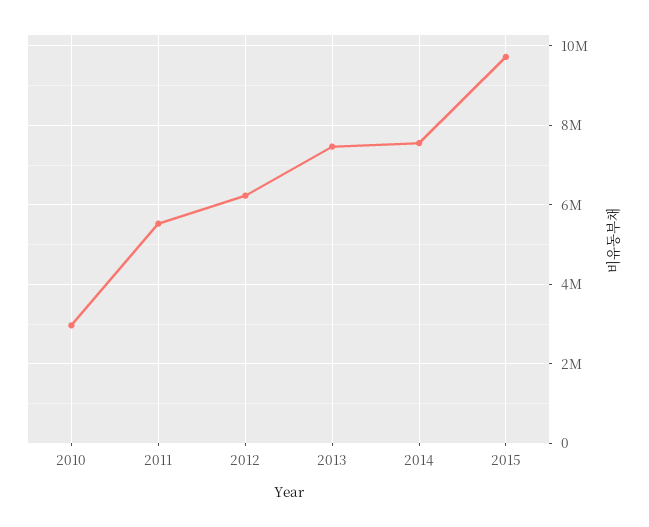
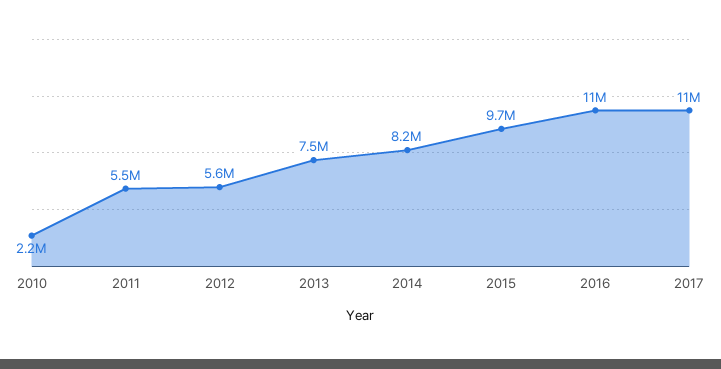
2010: 3000000 -> 2200000
2012: 6200000 -> 5600000
2014: 7600000 -> 8200000
2016: none -> 11000000
2017: none -> 11000000

